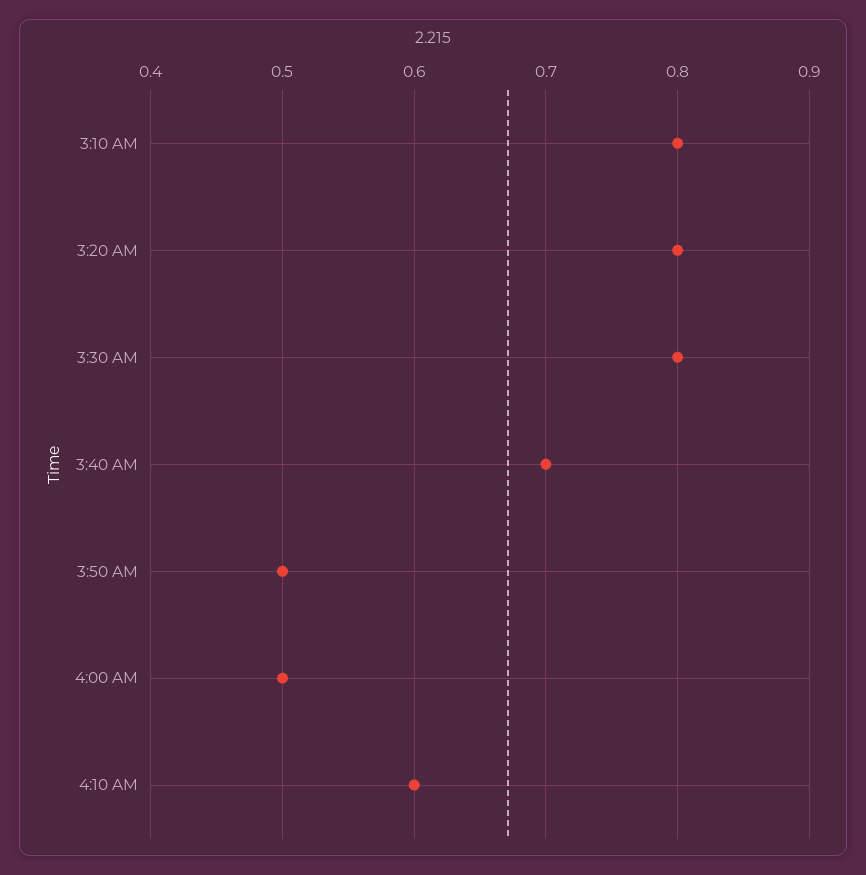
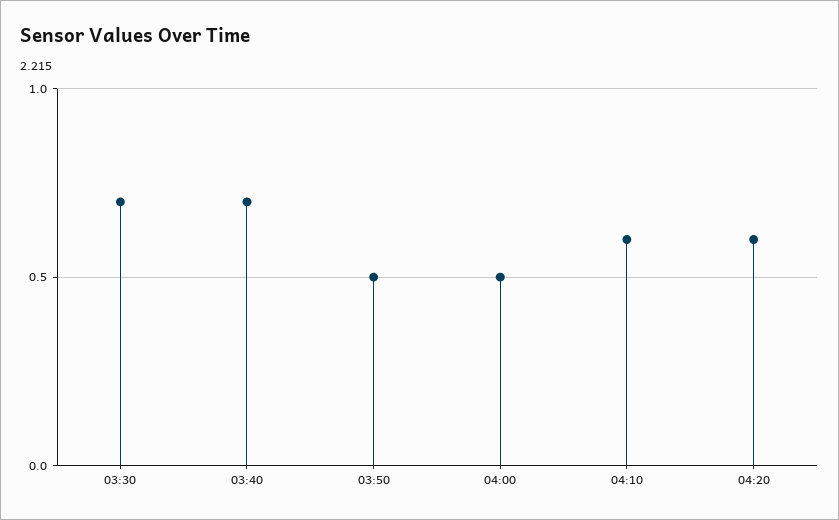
3:10 AM: 0.8 -> none
3:20 AM: 0.8 -> none
3:30 AM: 0.8 -> 0.7
04:20: none -> 0.6

